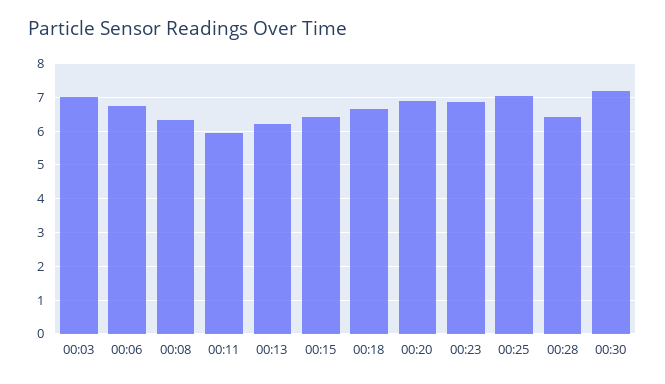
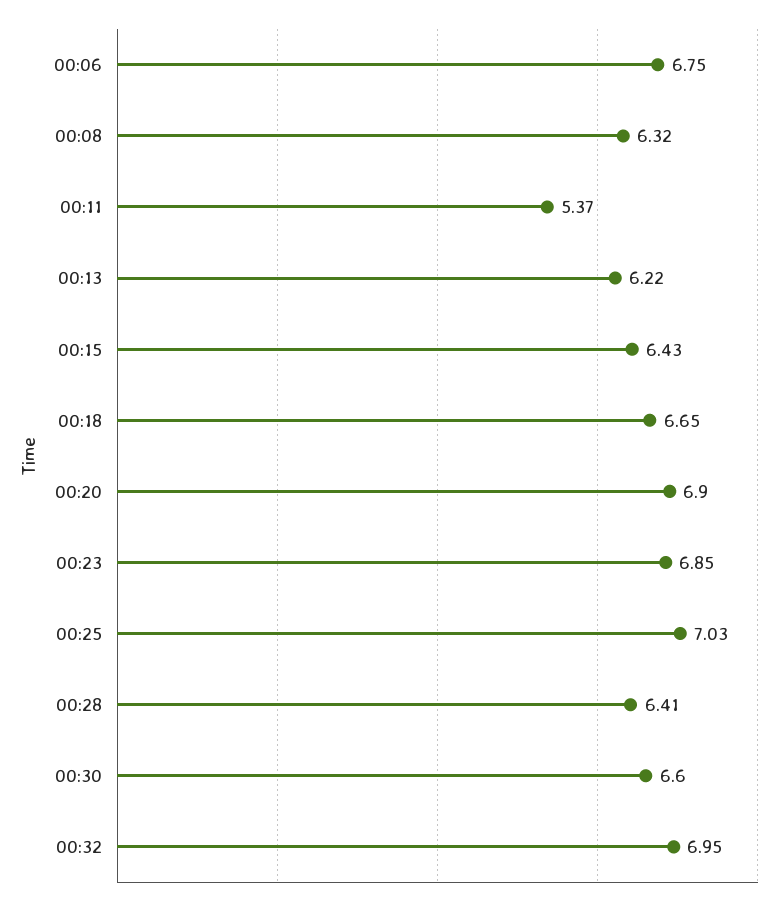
00:03: 7 -> none
00:11: 6 -> 5.37
00:30: 7.2 -> 6.6
00:32: none -> 6.95

